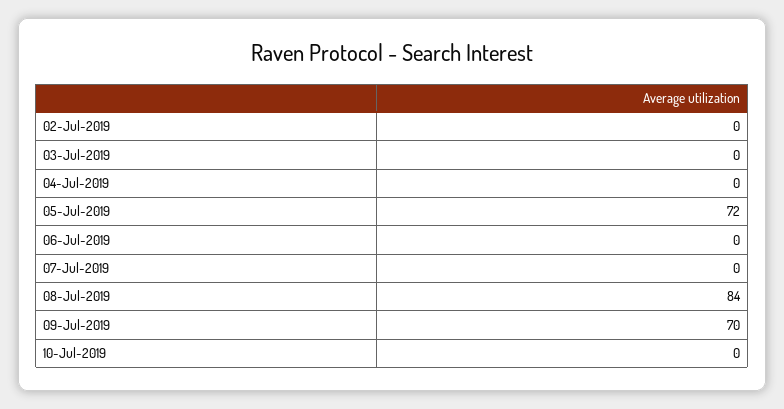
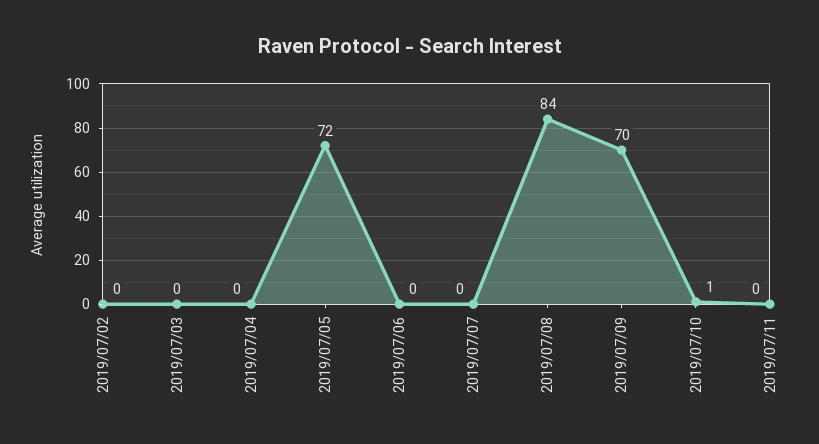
10-Jul-2019: 0 -> 1
2019/07/11: none -> 0

